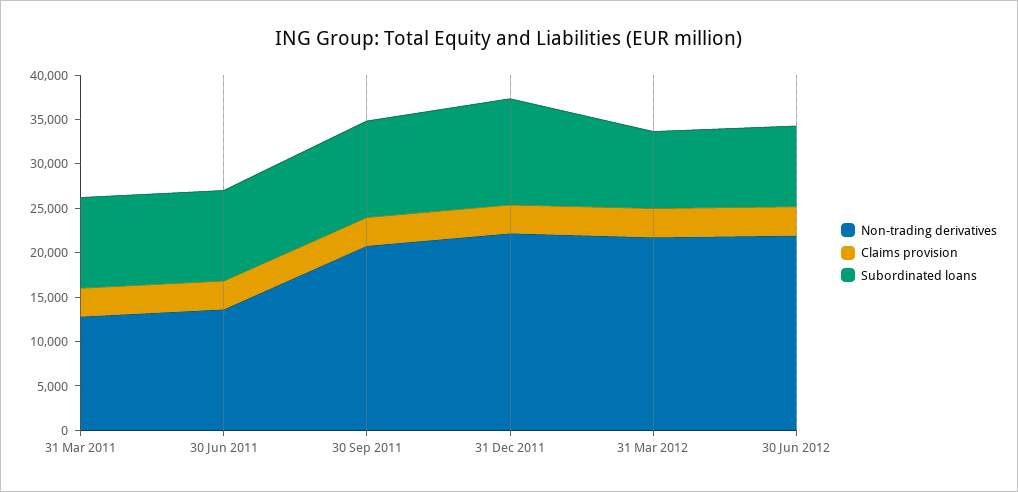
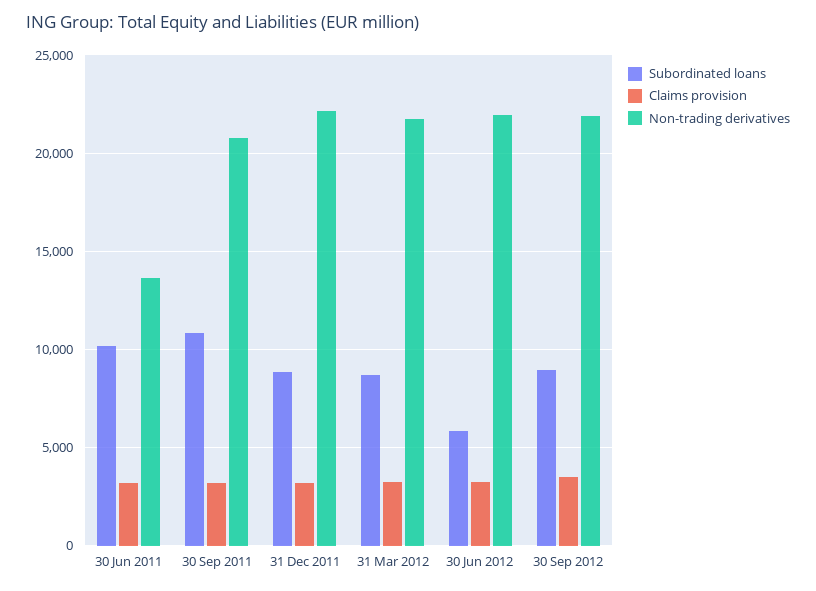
Non-trading derivatives, 31 Mar 2011: 13000 -> none
Claims provision, 31 Mar 2011: 3000 -> none
Subordinated loans, 31 Mar 2011: 10000 -> none
Subordinated loans, 31 Dec 2011: 12000 -> 9000
Subordinated loans, 30 Jun 2012: 9000 -> 6000
Subordinated loans, 30 Sep 2012: none -> 9000
Claims provision, 30 Sep 2012: none -> 3500
Non-trading derivatives, 30 Sep 2012: none -> 22000

